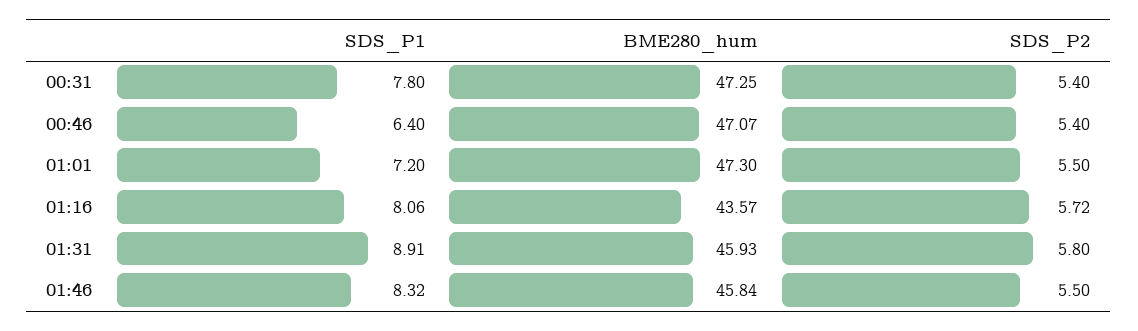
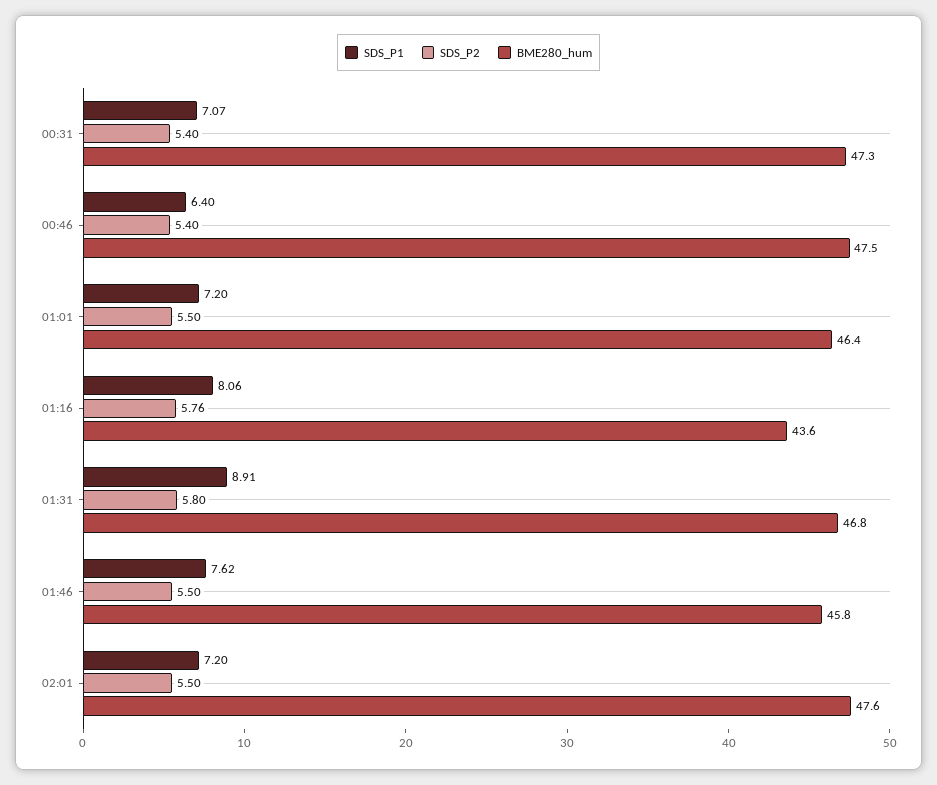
SDS_P1, 00:31: 7.8 -> 7.07
BME280_hum, 00:46: 47.07 -> 47.5
BME280_hum, 01:01: 47.3 -> 46.4
SDS_P2, 01:16: 5.72 -> 5.76
BME280_hum, 01:31: 45.93 -> 46.8
SDS_P1, 01:46: 8.32 -> 7.62
SDS_P1, 02:01: none -> 7.2
SDS_P2, 02:01: none -> 5.5
BME280_hum, 02:01: none -> 47.6

